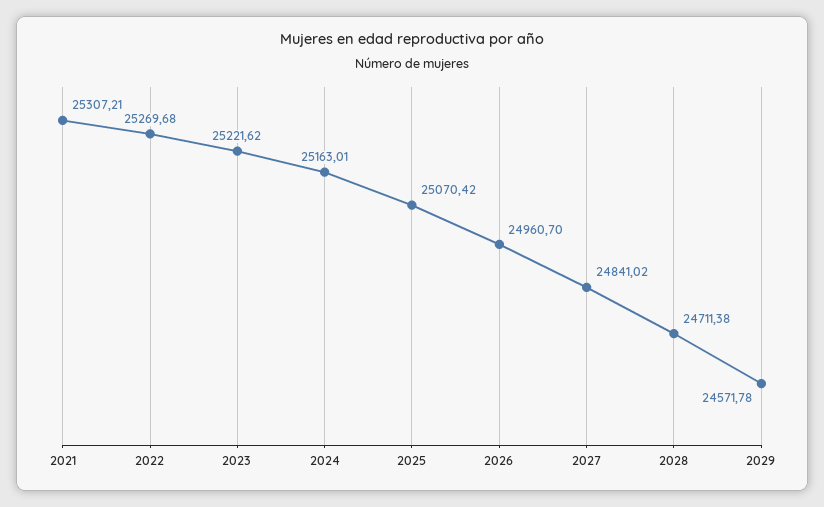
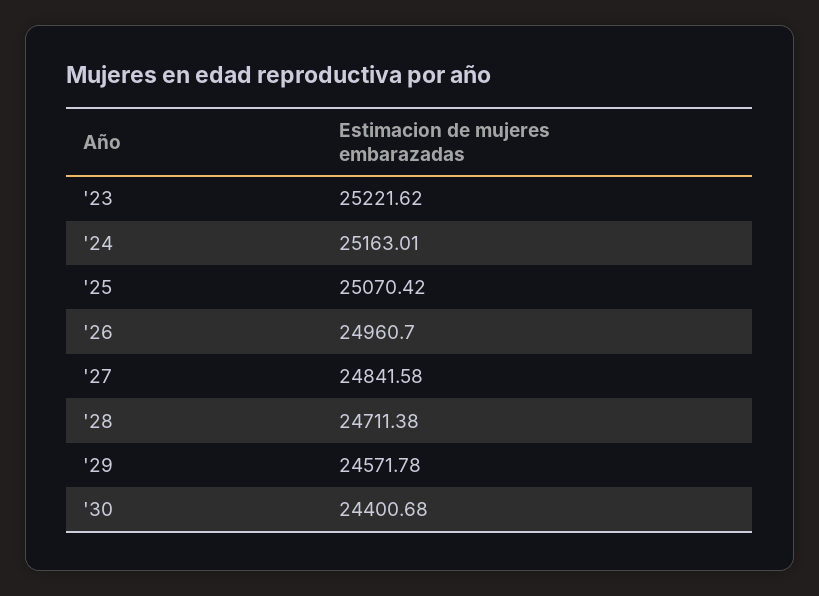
2021: 25307.21 -> none
2022: 25269.68 -> none
2027: 24841.02 -> 24841.58
'30: none -> 24400.68

